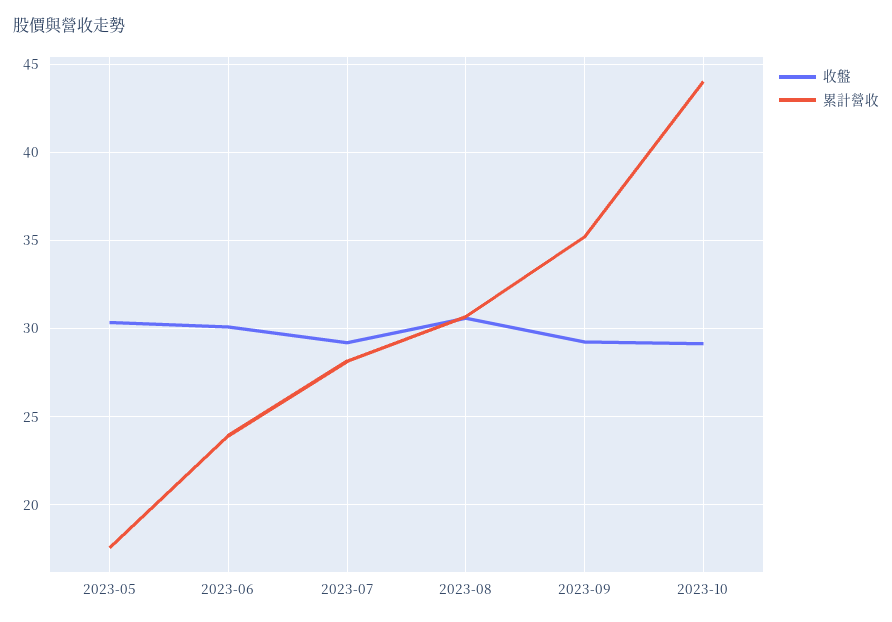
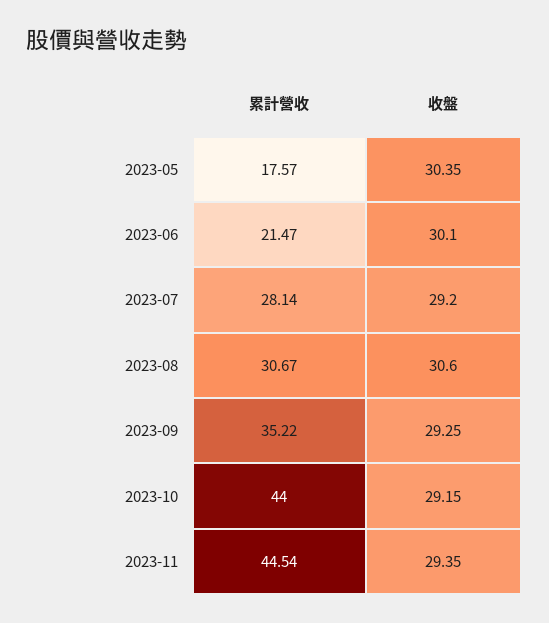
累計營收, 2023-06: 24 -> 21.47
累計營收, 2023-11: none -> 44.54
收盤, 2023-11: none -> 29.35

